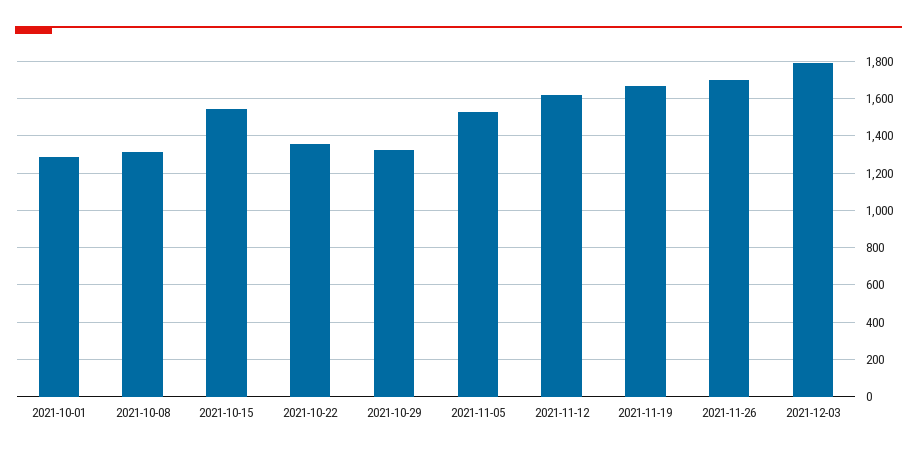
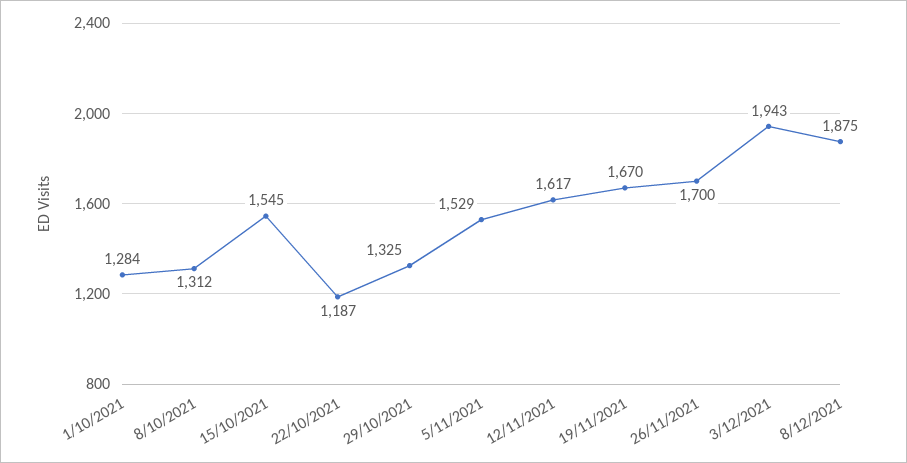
2021-10-22: 1350 -> 1187
2021-12-03: 1800 -> 1943
8/12/2021: none -> 1875

